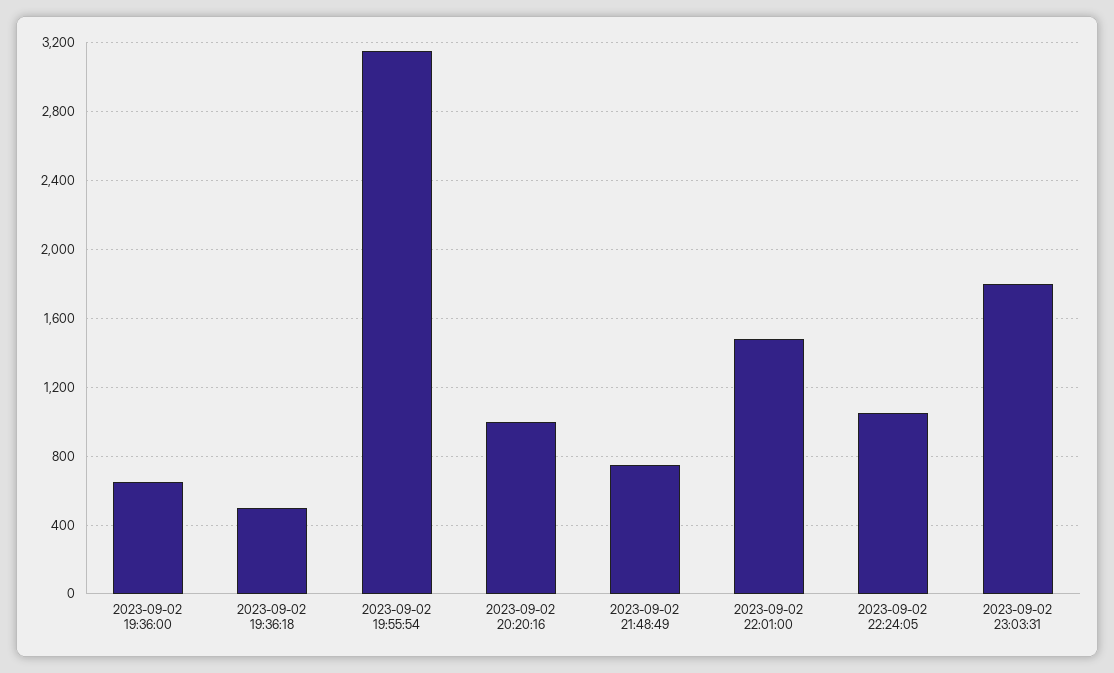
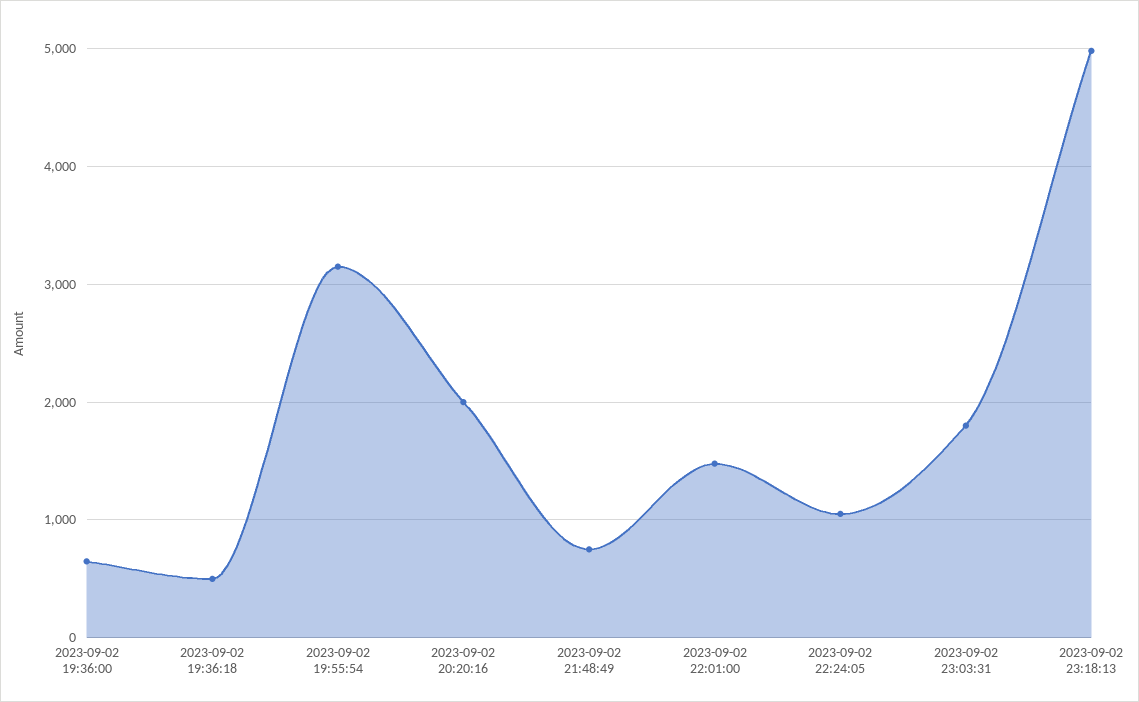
2023-09-02 20:20:16: 1000 -> 2000
2023-09-02 23:18:13: none -> 5000

